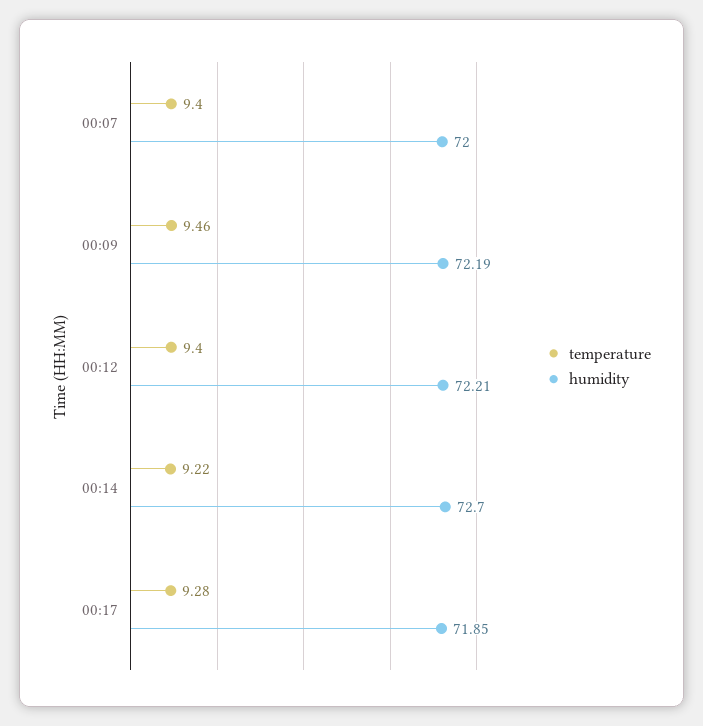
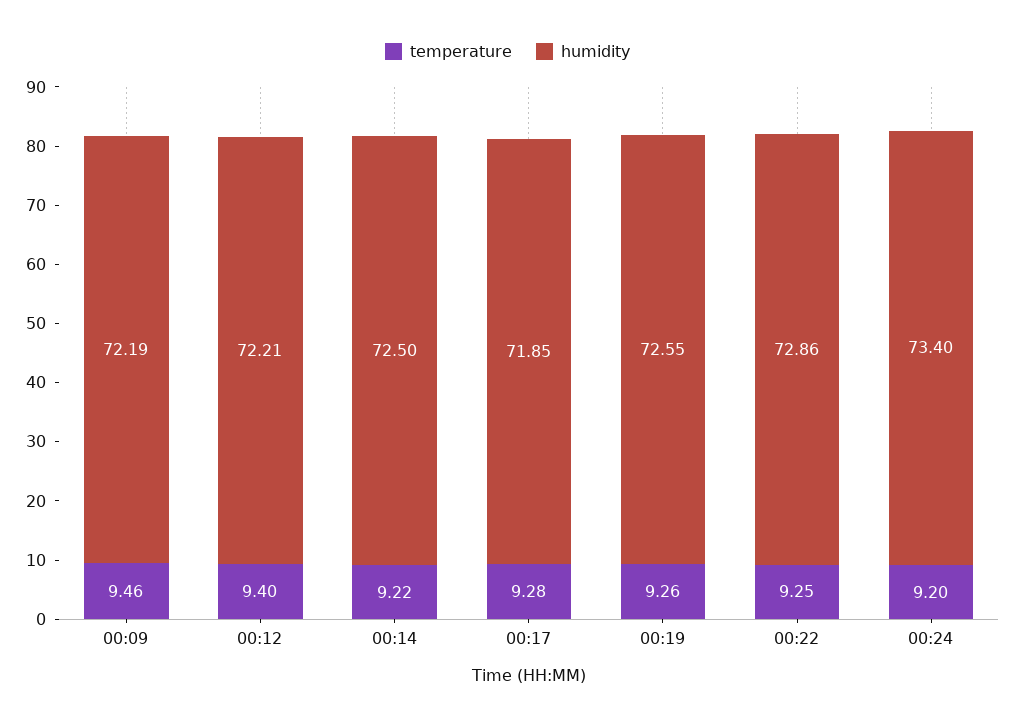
temperature, 00:07: 9.4 -> none
humidity, 00:07: 72 -> none
humidity, 00:14: 72.7 -> 72.5
temperature, 00:19: none -> 9.26
humidity, 00:19: none -> 72.55
temperature, 00:22: none -> 9.25
humidity, 00:22: none -> 72.86
temperature, 00:24: none -> 9.2
humidity, 00:24: none -> 73.4

